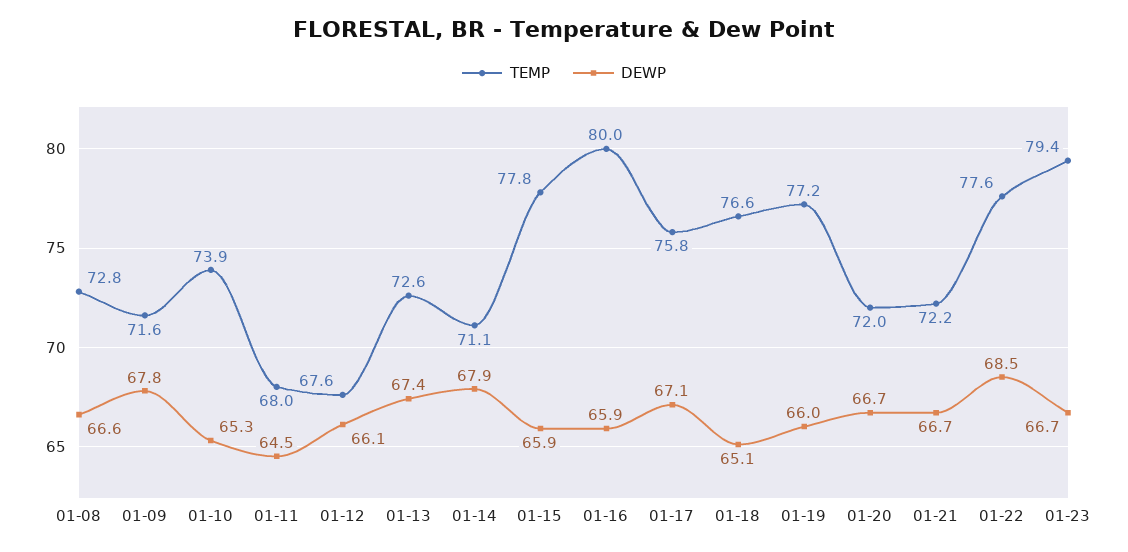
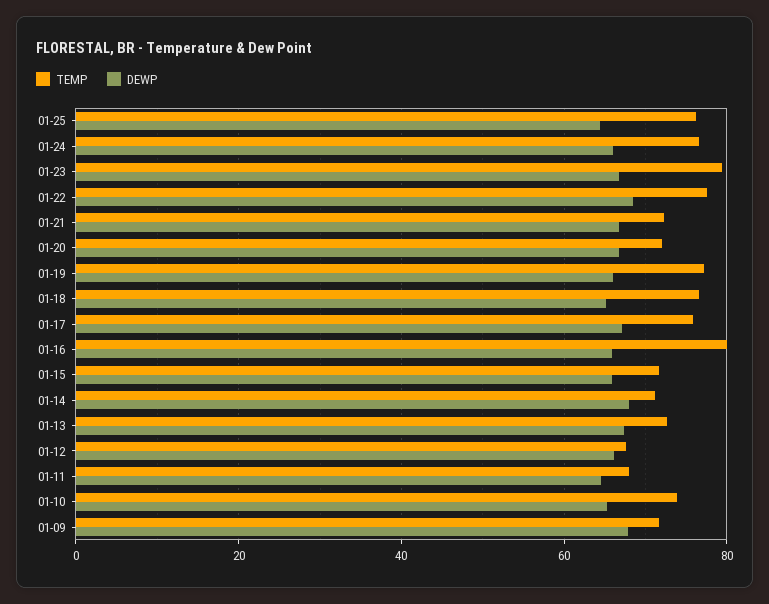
TEMP, 01-08: 72.8 -> none
DEWP, 01-08: 66.6 -> none
TEMP, 01-15: 77.8 -> 72
TEMP, 01-25: none -> 76
DEWP, 01-25: none -> 64
TEMP, 01-24: none -> 76
DEWP, 01-24: none -> 66

